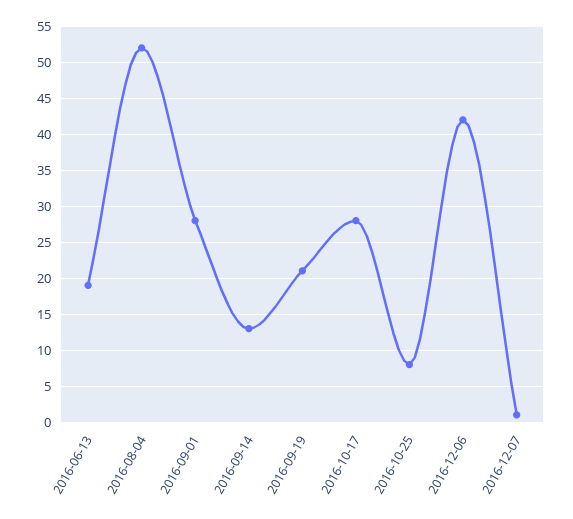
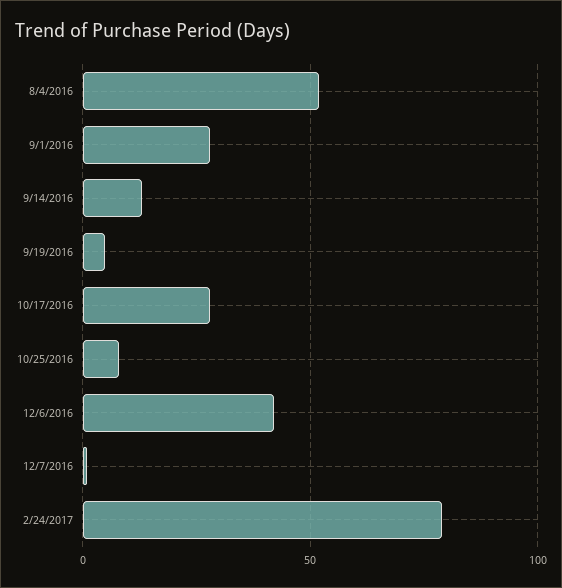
2016-06-13: 19 -> none
2016-09-19: 21 -> 5
2/24/2017: none -> 80

